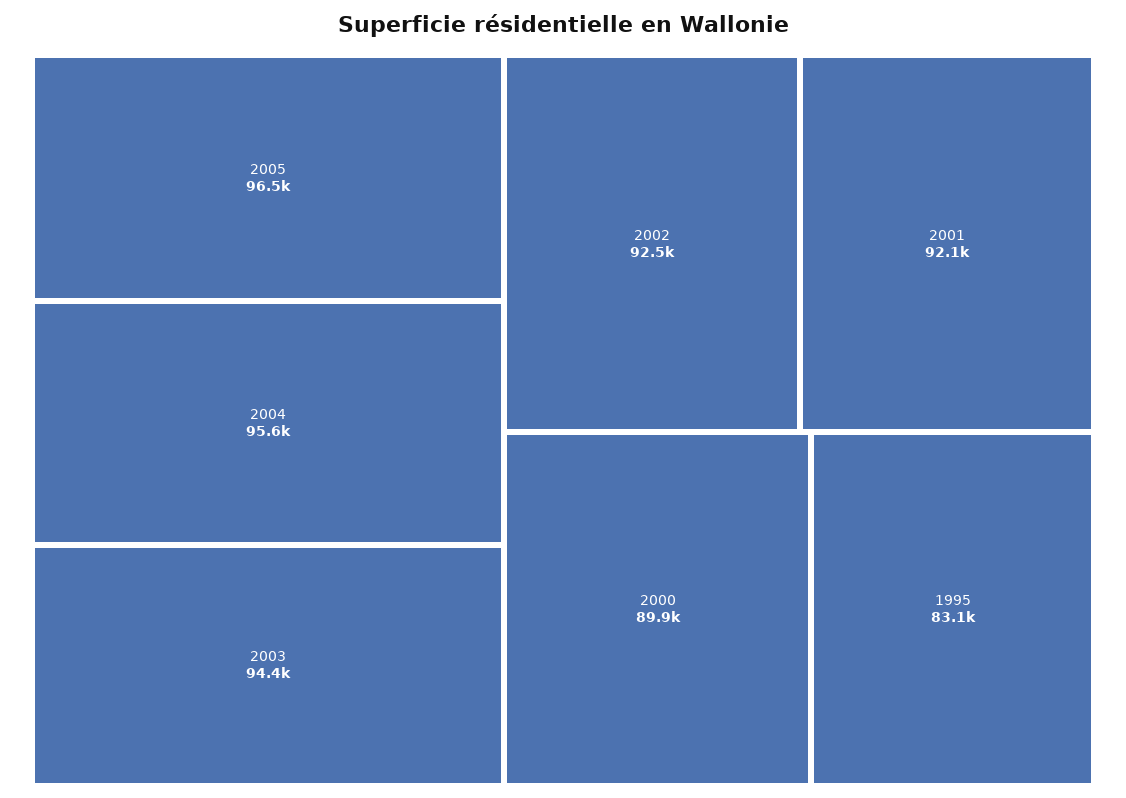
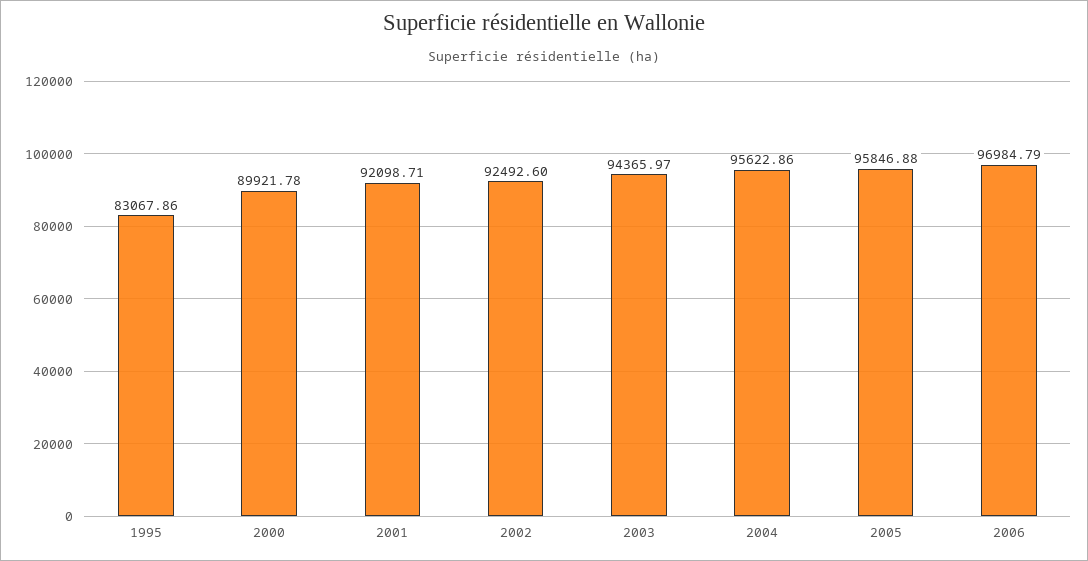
2005: 96500 -> 95846.88
2006: none -> 96984.79

